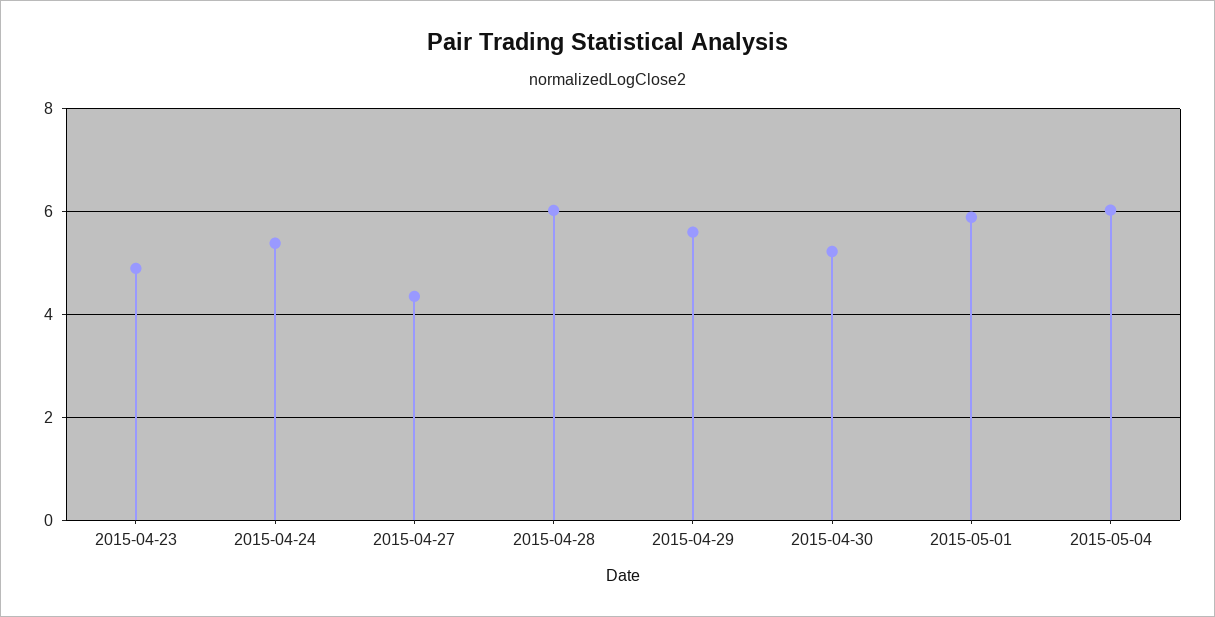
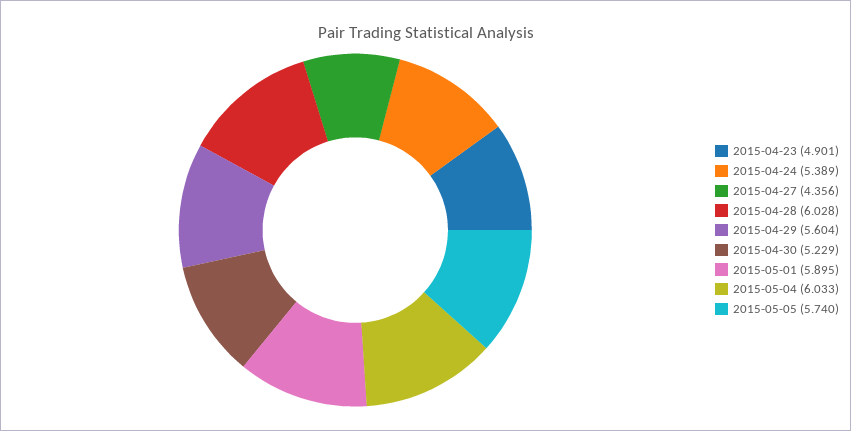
2015-05-05: none -> 5.74

